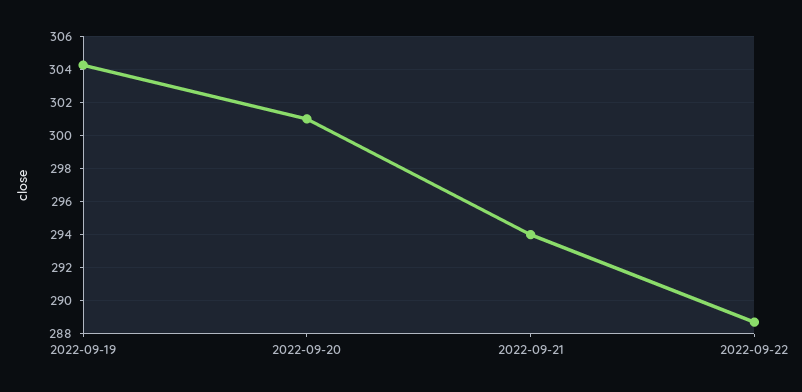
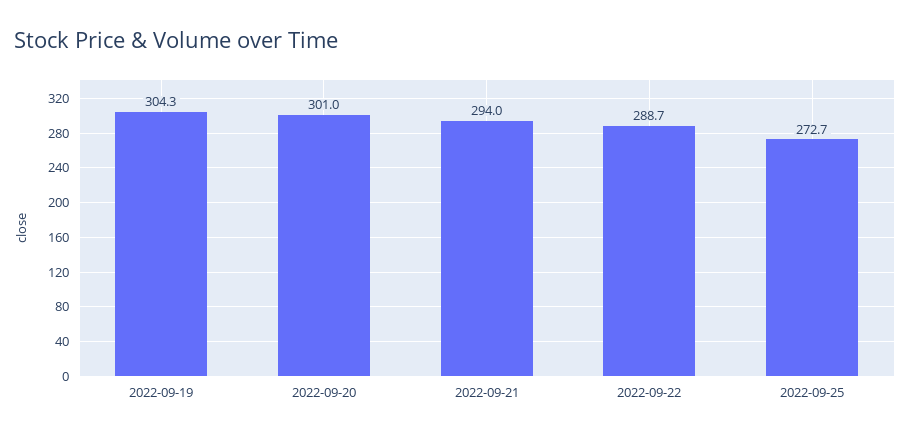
2022-09-25: none -> 272.7

